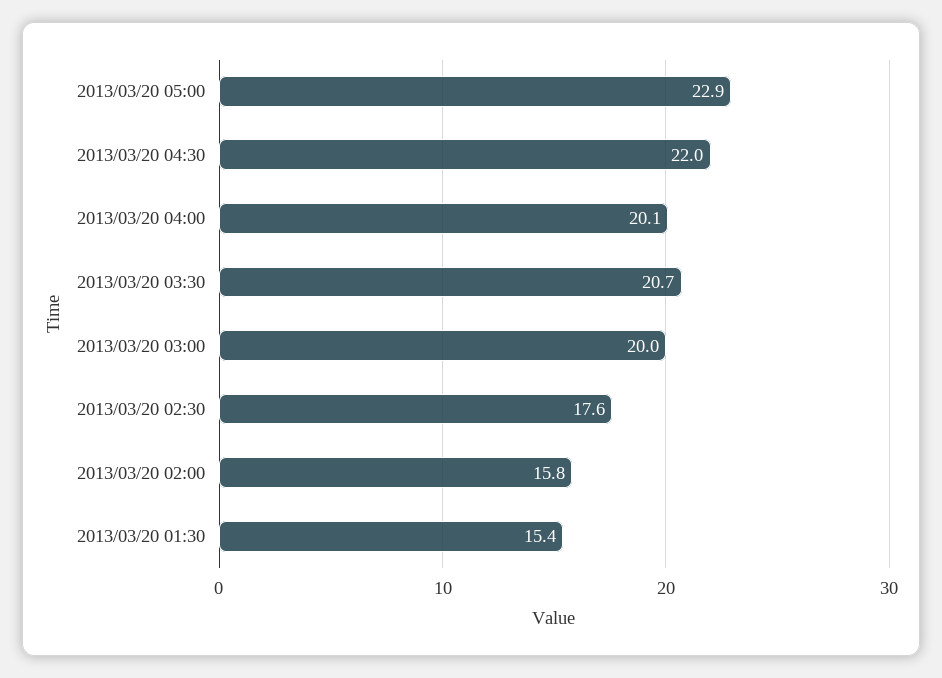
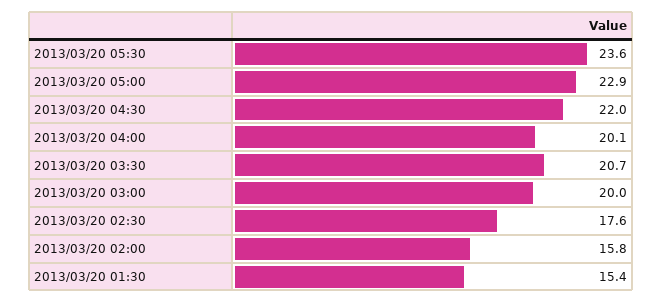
2013/03/20 05:30: none -> 23.6

